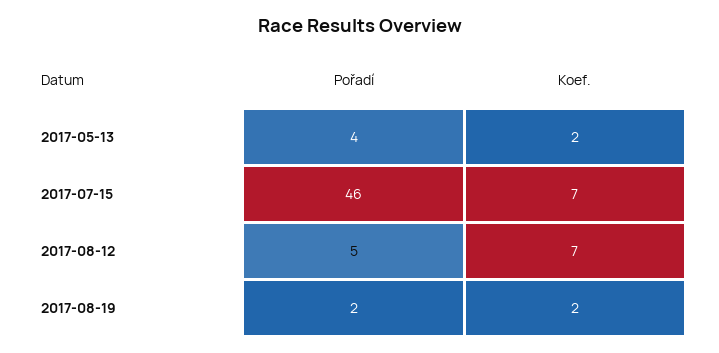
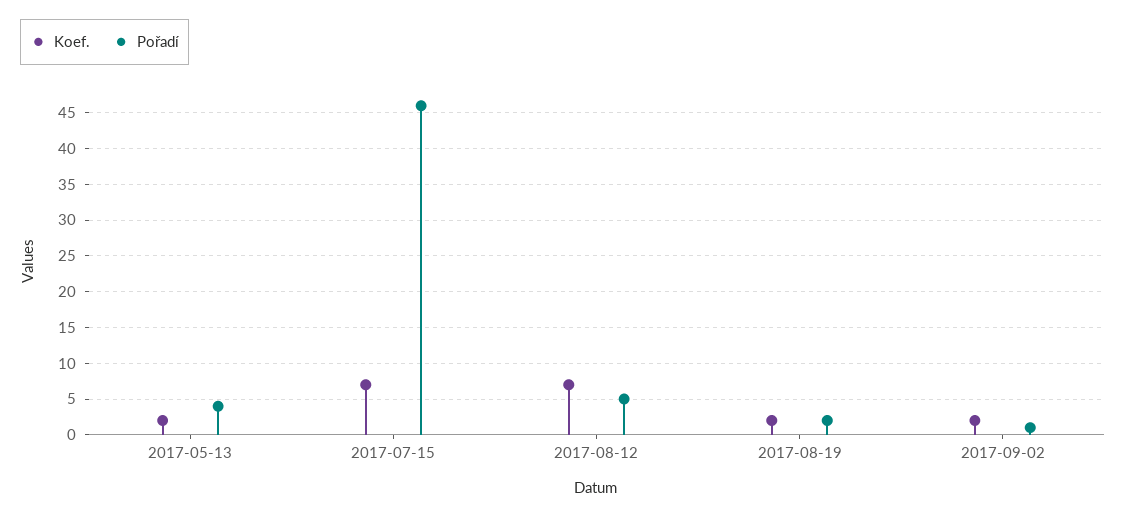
Koef., 2017-09-02: none -> 2
Pořadí, 2017-09-02: none -> 1

